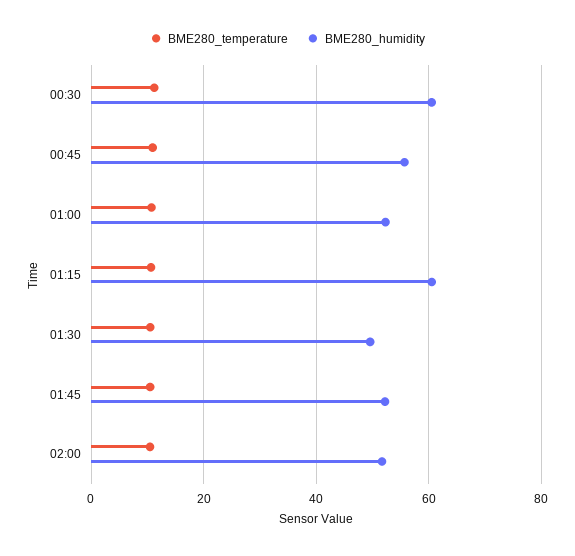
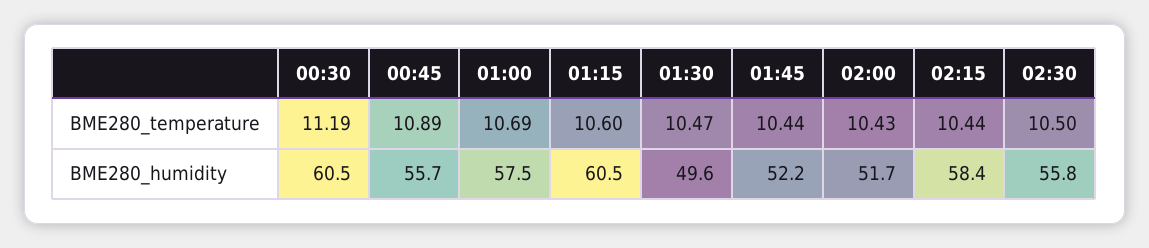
BME280_humidity, 01:00: 52 -> 57.5
BME280_temperature, 02:15: none -> 10.44
BME280_temperature, 02:30: none -> 10.5
BME280_humidity, 02:15: none -> 58.4
BME280_humidity, 02:30: none -> 55.8

